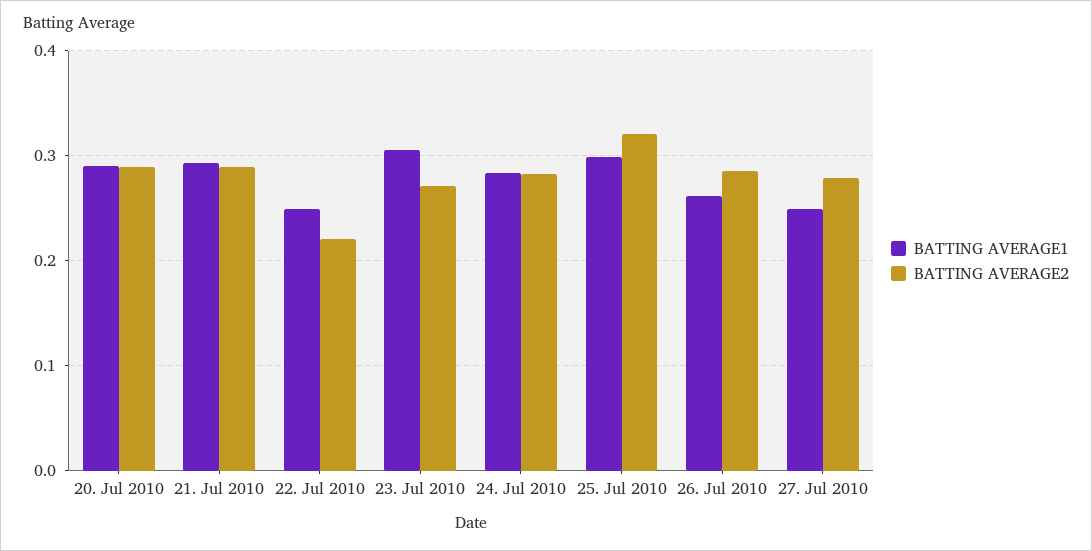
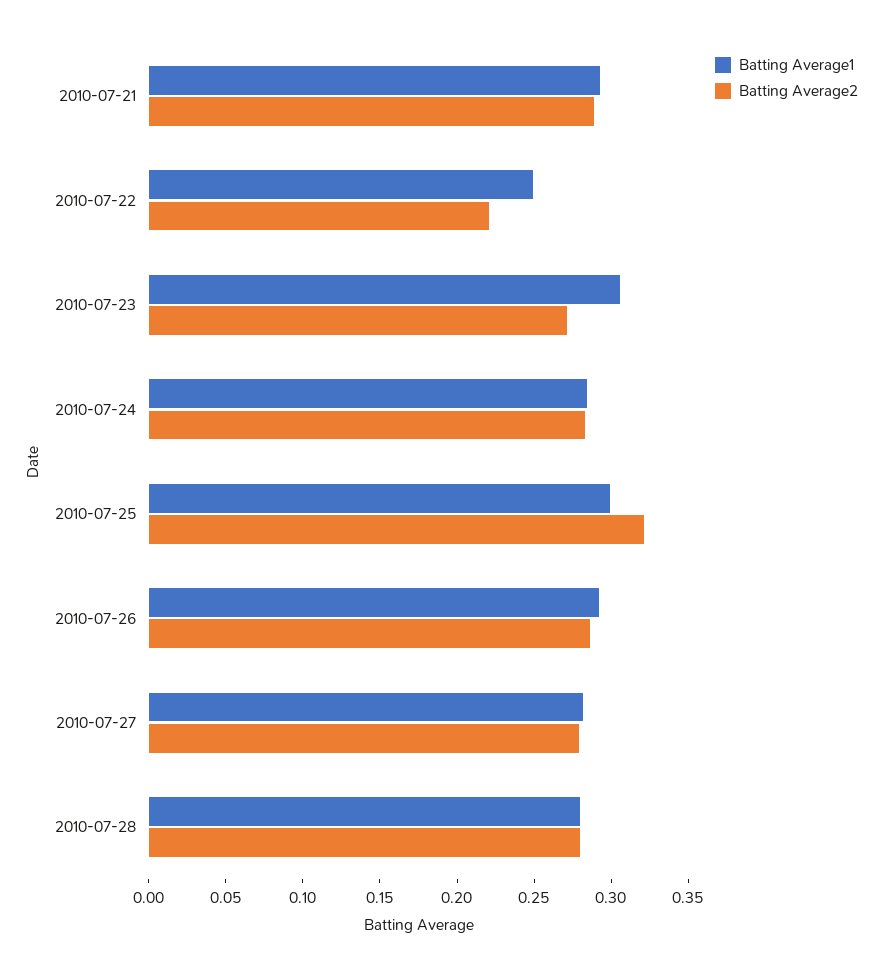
BATTING AVERAGE1, 20. Jul 2010: 0.29 -> none
BATTING AVERAGE2, 20. Jul 2010: 0.29 -> none
BATTING AVERAGE1, 26. Jul 2010: 0.26 -> 0.29
BATTING AVERAGE1, 27. Jul 2010: 0.25 -> 0.28
BATTING AVERAGE1, 2010-07-28: none -> 0.28
BATTING AVERAGE2, 2010-07-28: none -> 0.28

